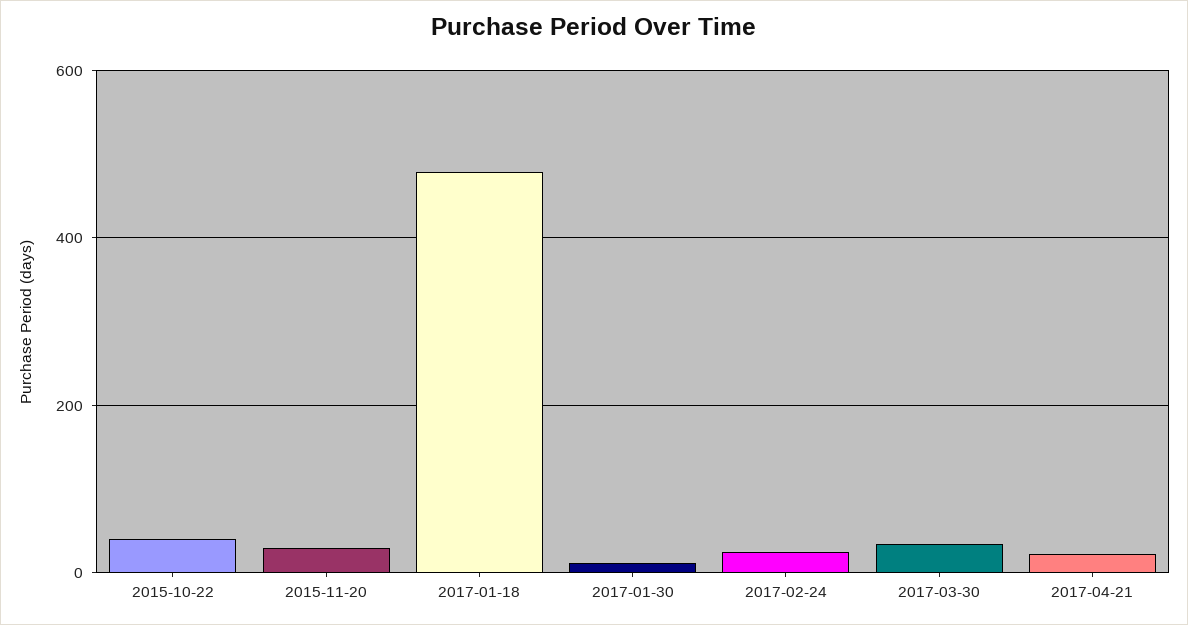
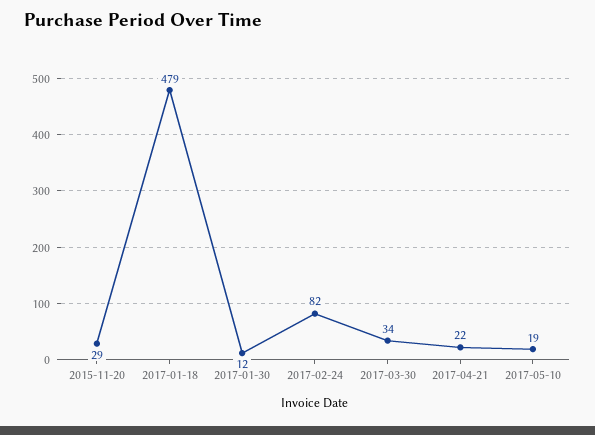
2015-10-22: 40 -> none
2017-02-24: 20 -> 82
2017-05-10: none -> 19

